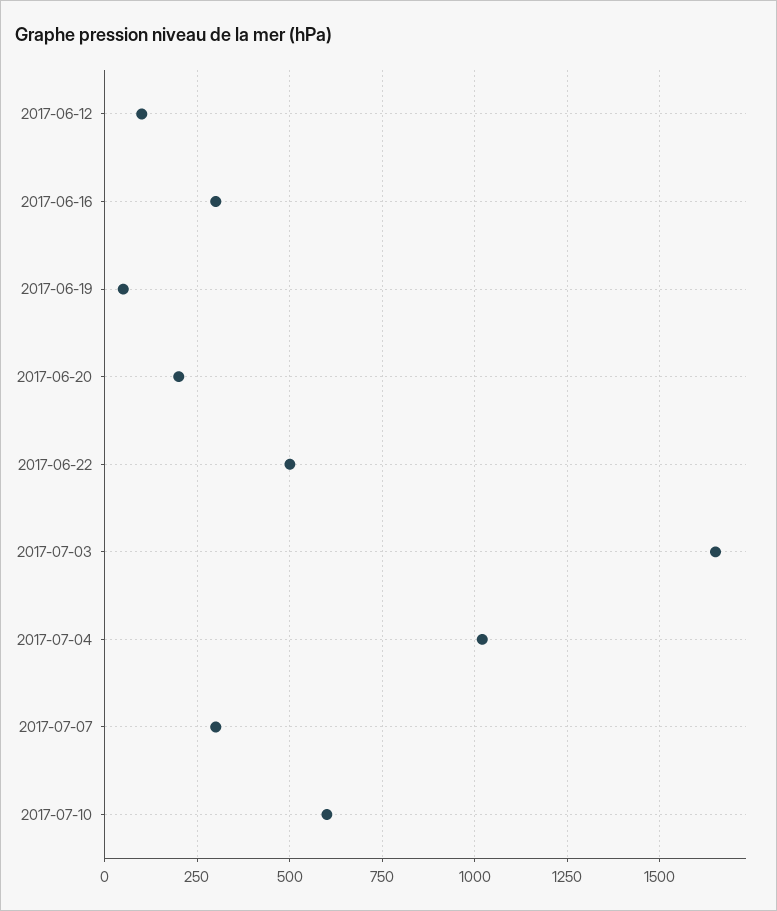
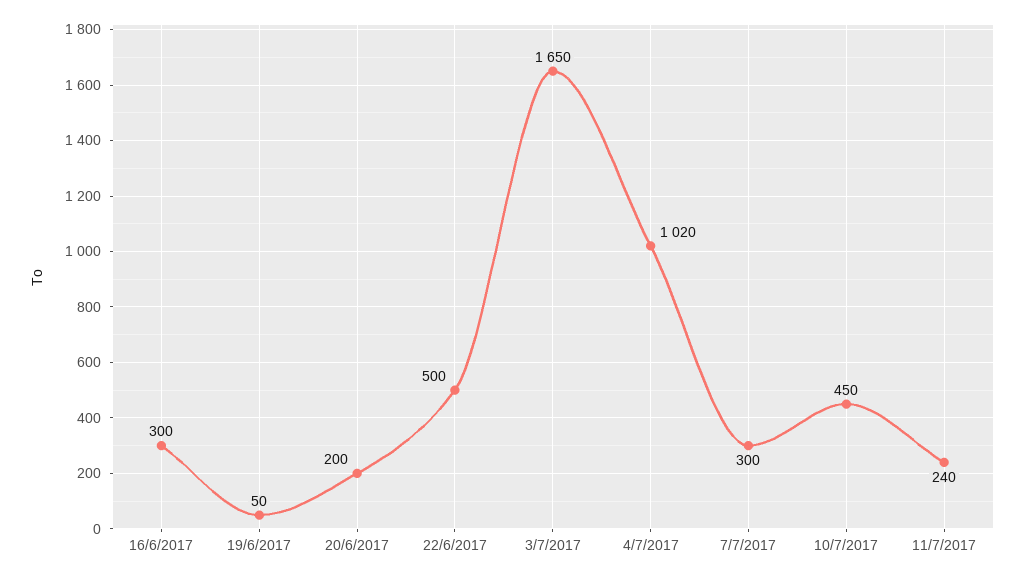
2017-06-12: 100 -> none
2017-07-10: 600 -> 450
11/7/2017: none -> 240

